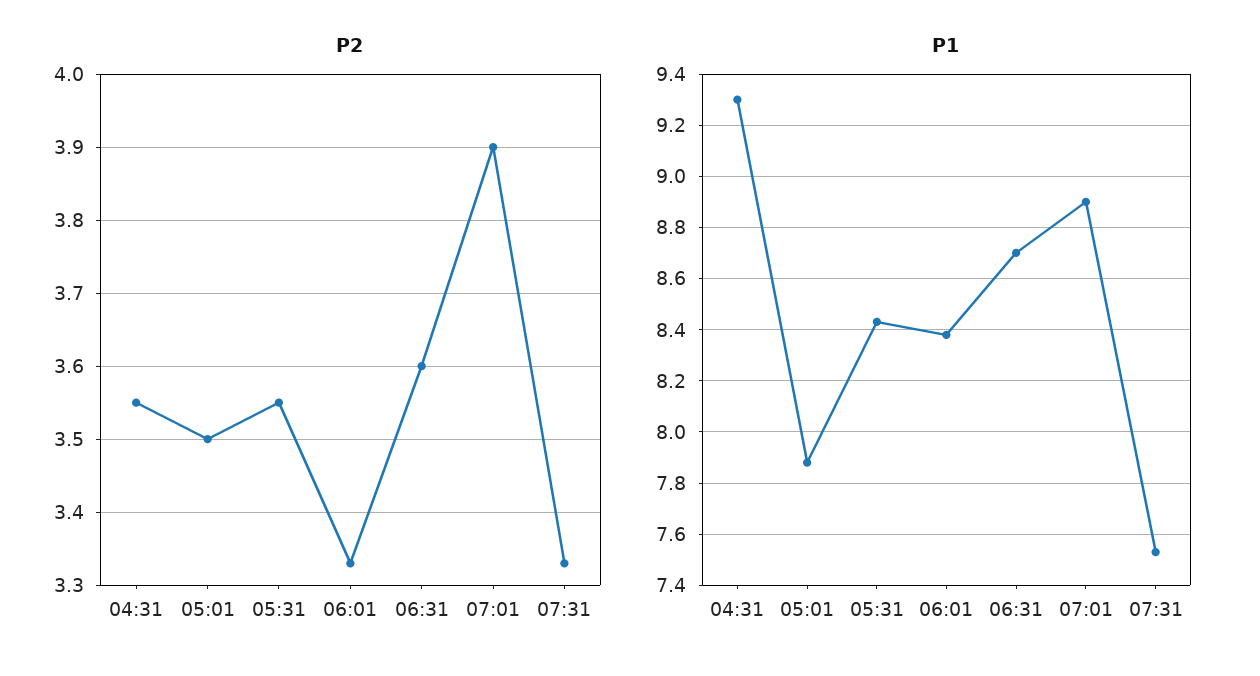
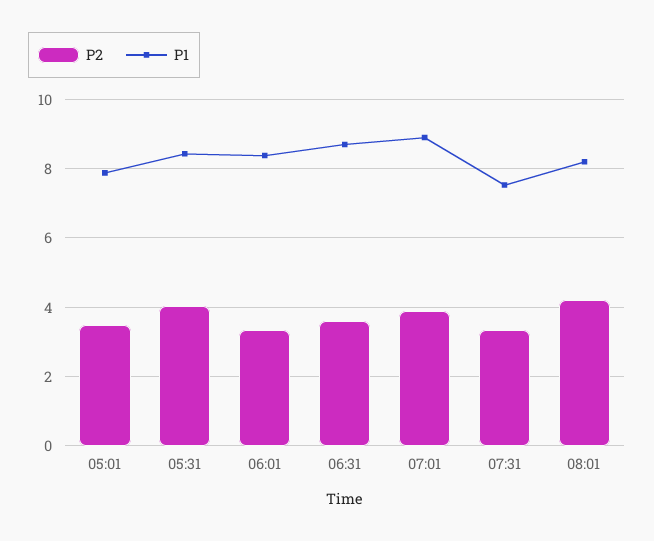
P2, 04:31: 3.55 -> none
P2, 05:31: 3.55 -> 4
P1, 04:31: 9.3 -> none
P2, 08:01: none -> 4.2
P1, 08:01: none -> 8.2

